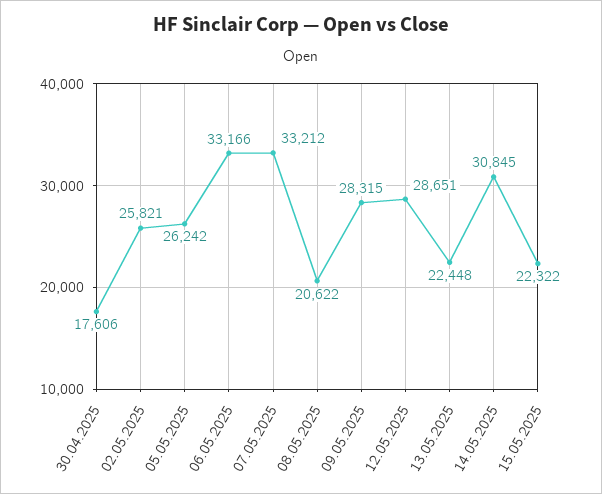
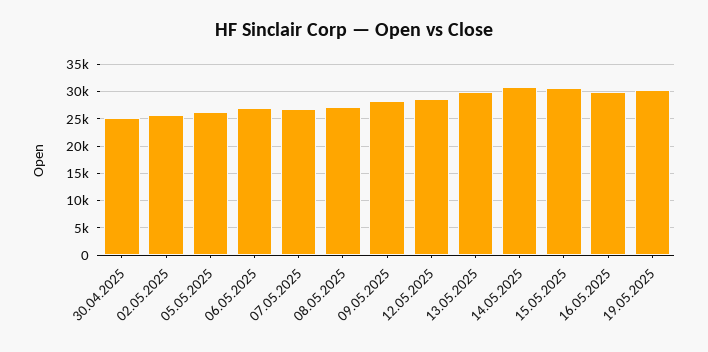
30.04.2025: 17606 -> 25000
06.05.2025: 33166 -> 27500
07.05.2025: 33212 -> 27500
08.05.2025: 20622 -> 27500
13.05.2025: 22448 -> 30000
15.05.2025: 22322 -> 30000
16.05.2025: none -> 30000
19.05.2025: none -> 30000

